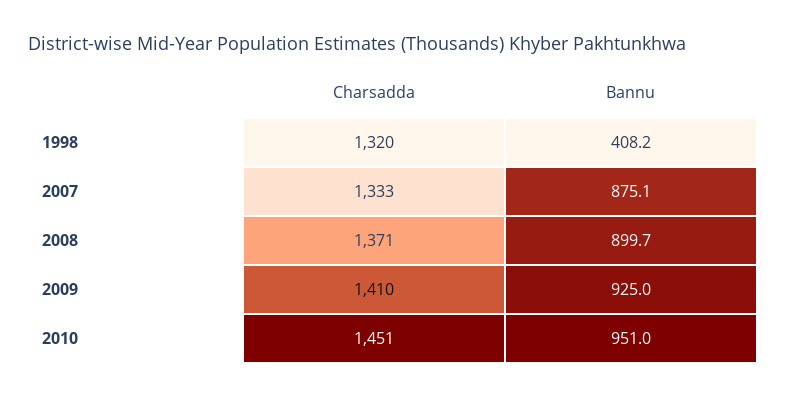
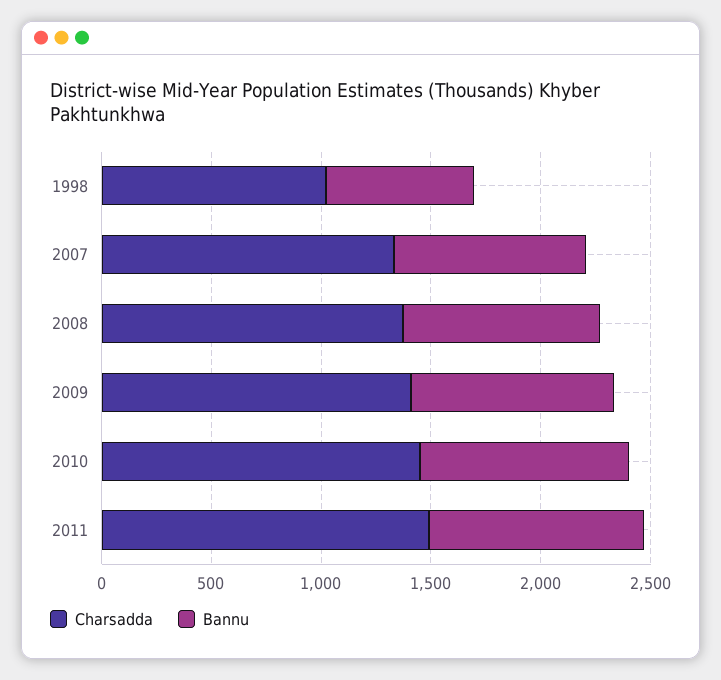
Charsadda, 1998: 1320 -> 1000
Bannu, 1998: 408.2 -> 700
Charsadda, 2011: none -> 1500
Bannu, 2011: none -> 1000

